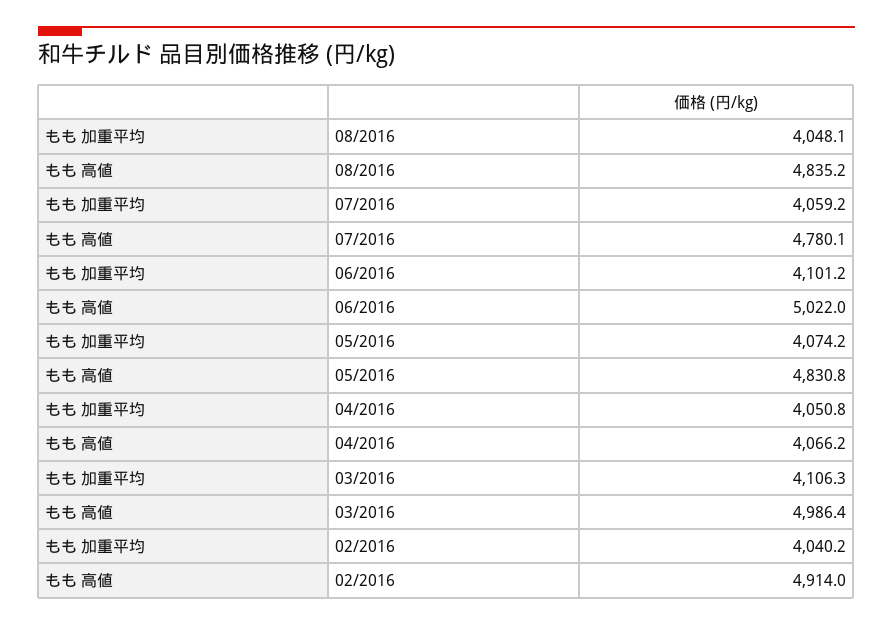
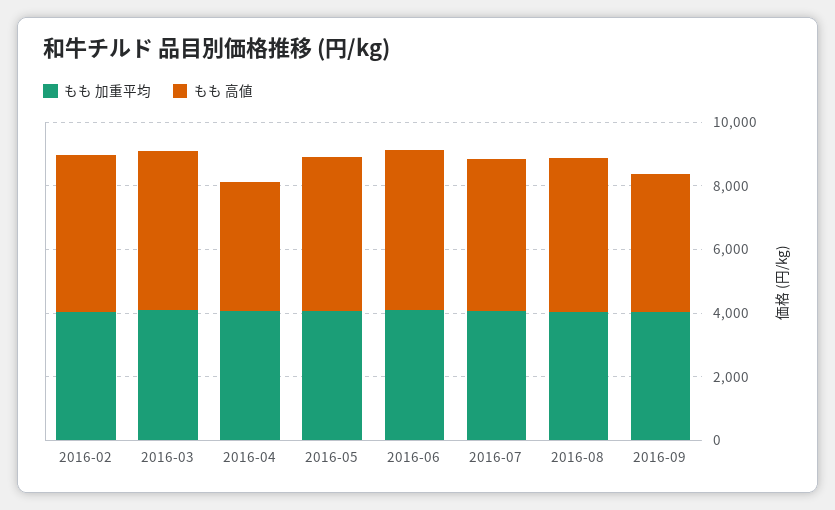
もも 加重平均, 2016-09: none -> 4000
もも 高値, 2016-09: none -> 4500

